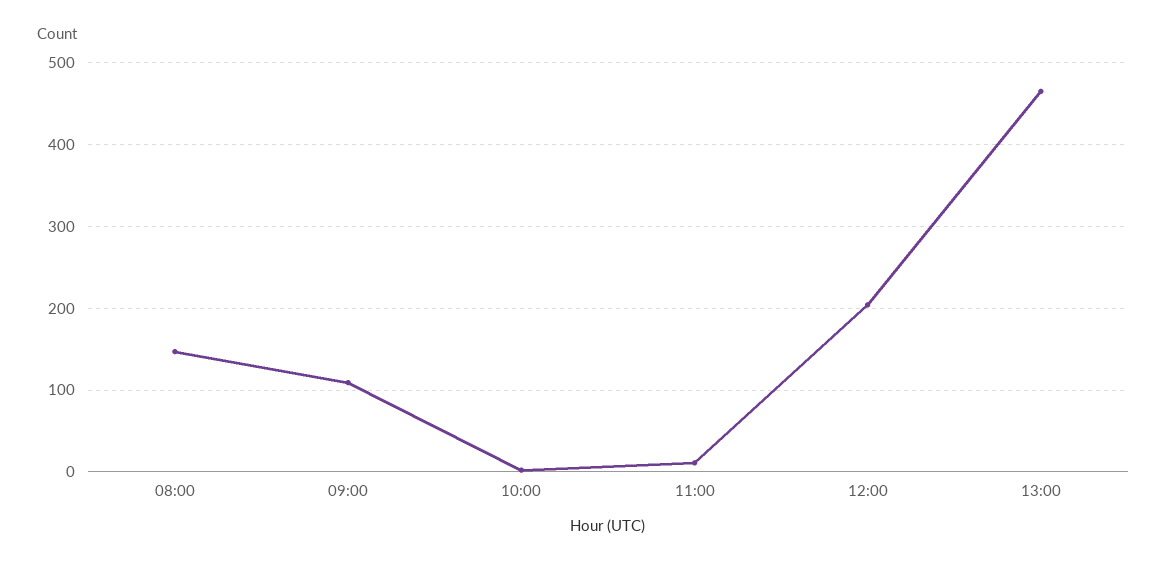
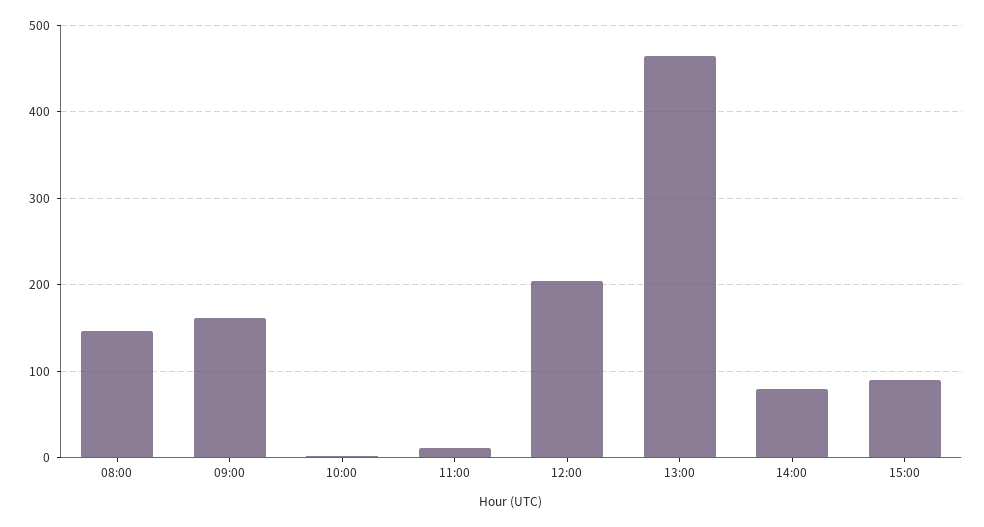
09:00: 110 -> 160
14:00: none -> 80
15:00: none -> 90

